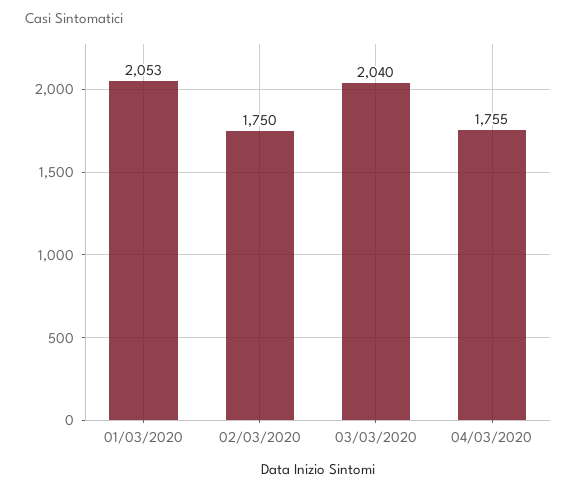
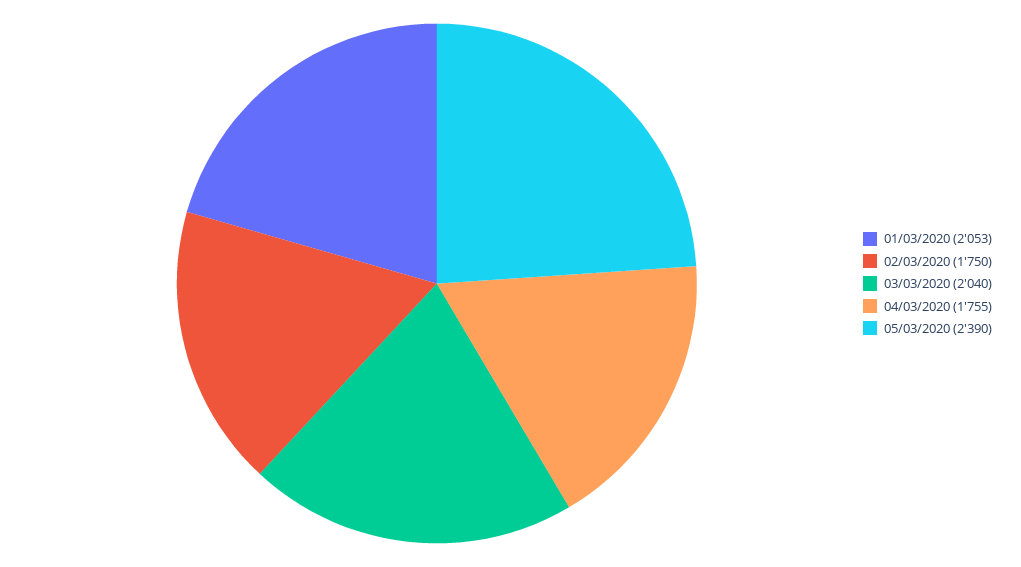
05/03/2020: none -> 2390

